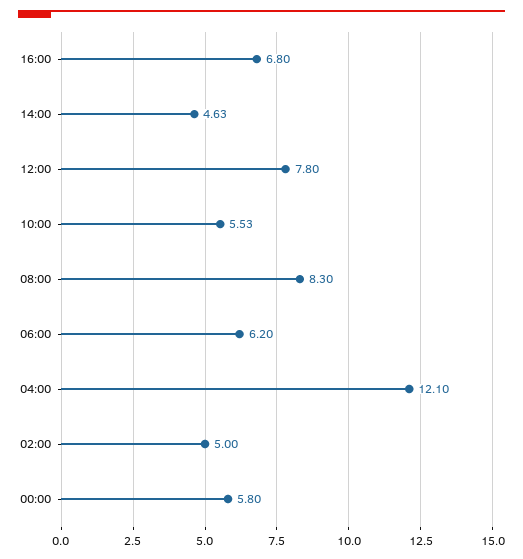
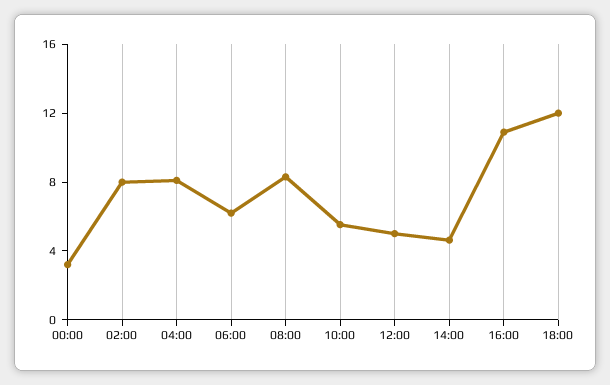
16:00: 6.8 -> 11
12:00: 7.8 -> 5
04:00: 12.1 -> 8
02:00: 5 -> 8
00:00: 5.8 -> 3
18:00: none -> 12

